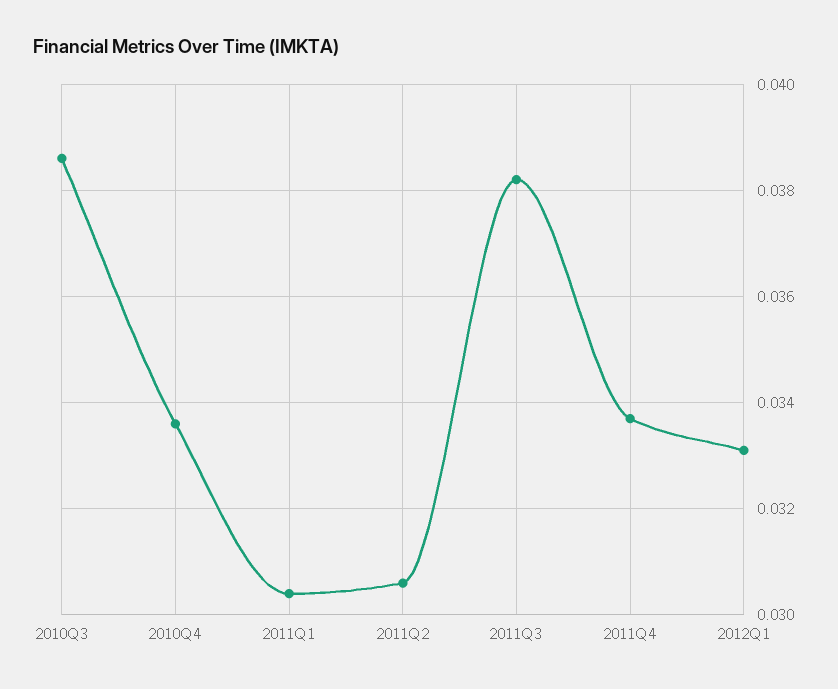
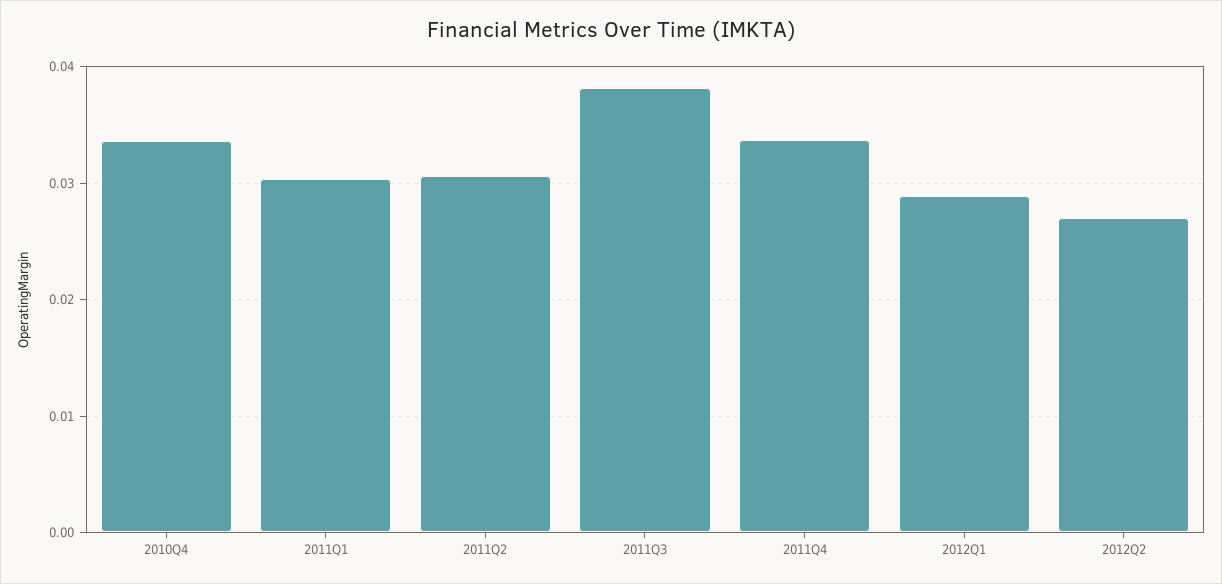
2010Q3: 0.0385 -> none
2012Q1: 0.033 -> 0.029
2012Q2: none -> 0.027

